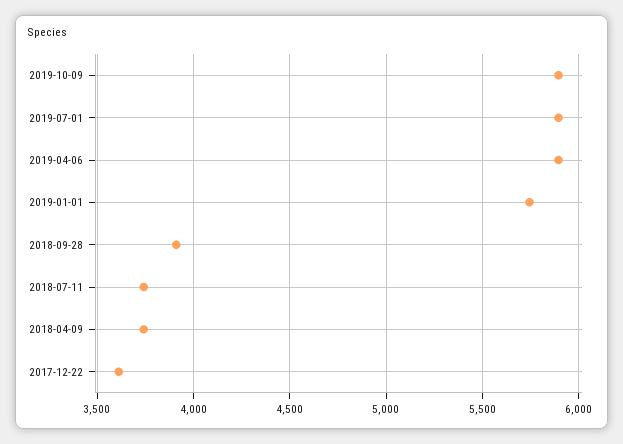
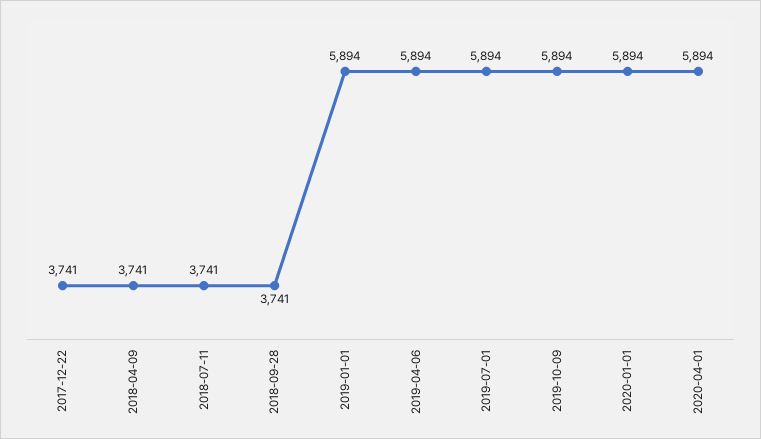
2019-01-01: 5750 -> 5894
2018-09-28: 3900 -> 3741
2017-12-22: 3600 -> 3741
2020-01-01: none -> 5894
2020-04-01: none -> 5894

